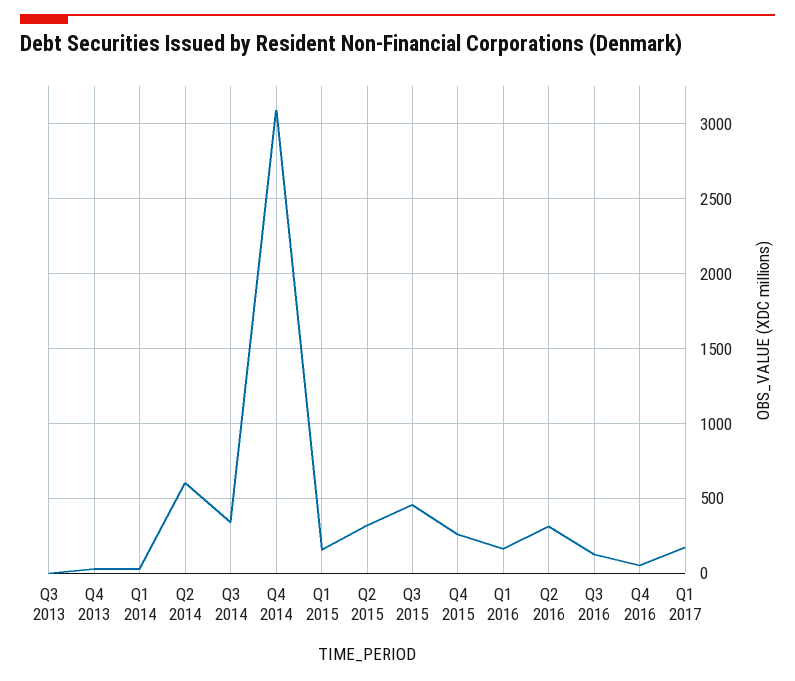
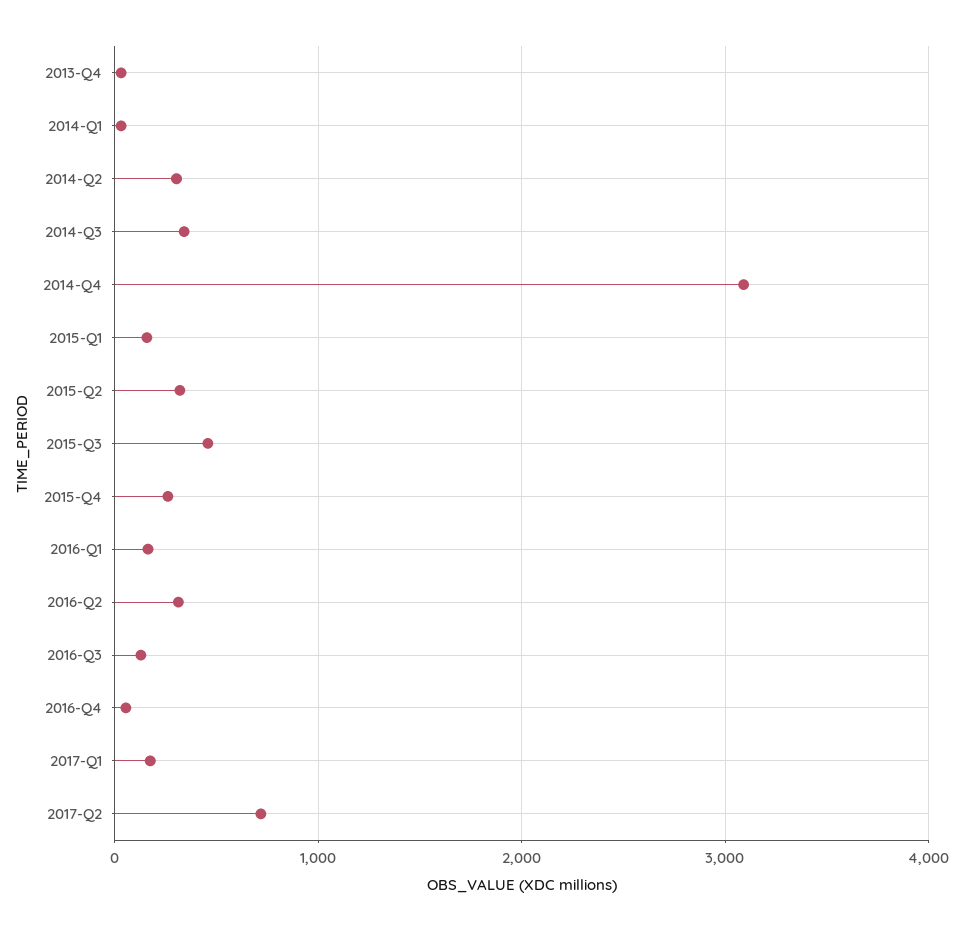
Q3 2013: 0 -> none
Q2 2014: 600 -> 300
2017-Q2: none -> 700

